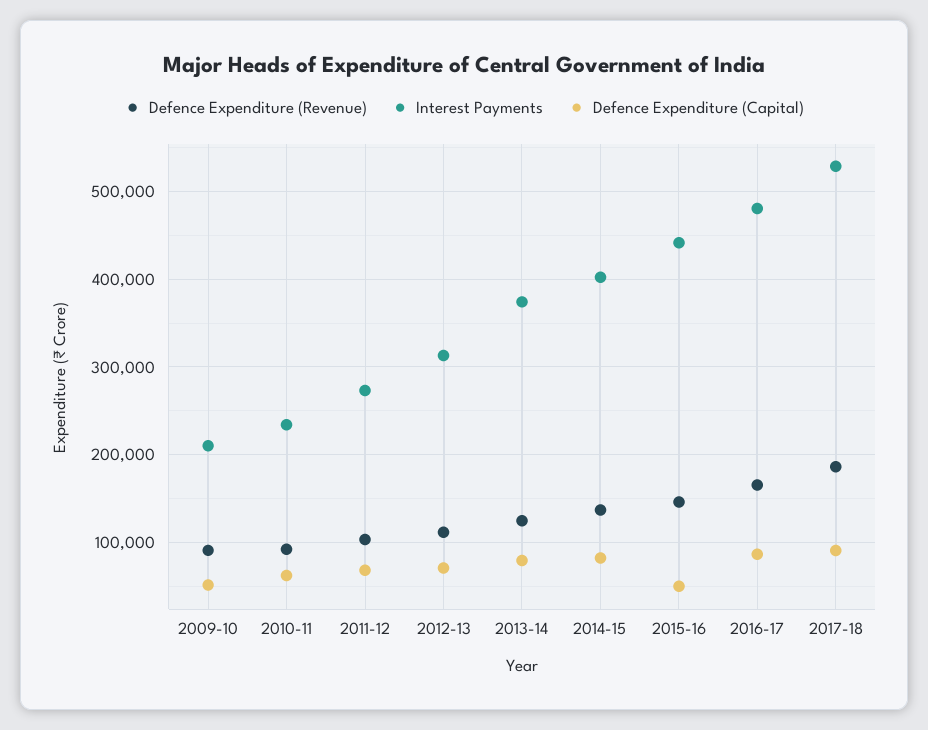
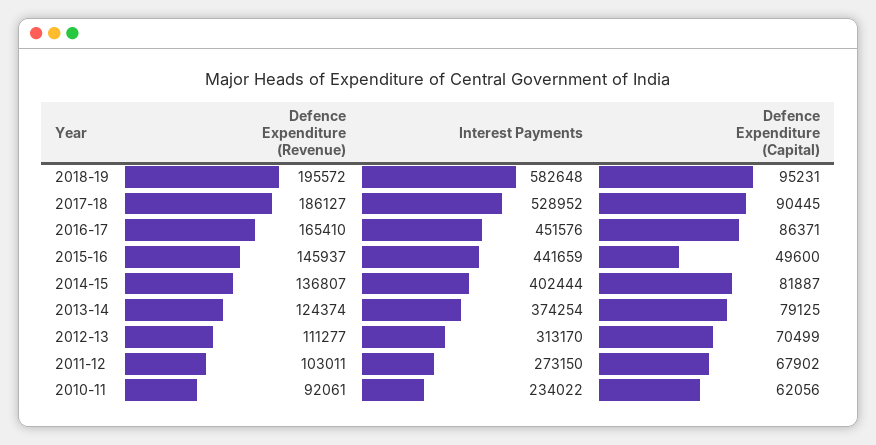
Defence Expenditure (Revenue), 2009-10: 90000 -> none
Interest Payments, 2009-10: 210000 -> none
Defence Expenditure (Capital), 2009-10: 50000 -> none
Interest Payments, 2016-17: 480000 -> 451576
Defence Expenditure (Revenue), 2018-19: none -> 195572
Interest Payments, 2018-19: none -> 582648
Defence Expenditure (Capital), 2018-19: none -> 95231

